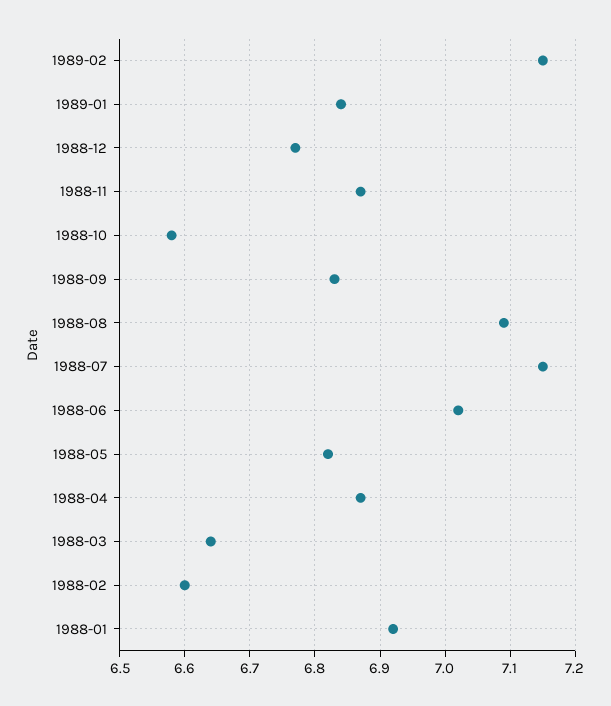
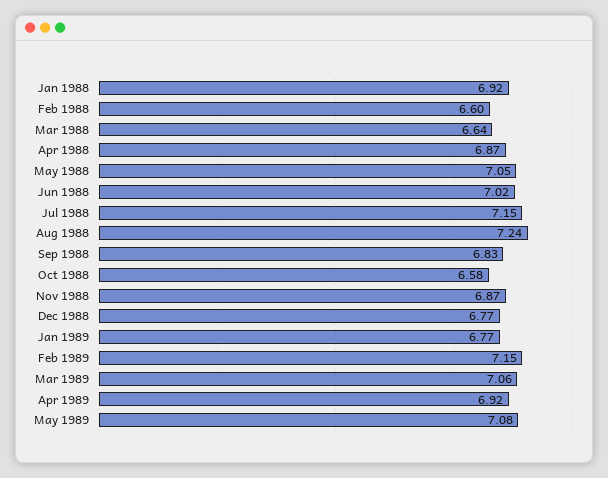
1989-01: 6.84 -> 6.77
1988-08: 7.09 -> 7.24
1988-05: 6.82 -> 7.05
Mar 1989: none -> 7.06
Apr 1989: none -> 6.92
May 1989: none -> 7.08

